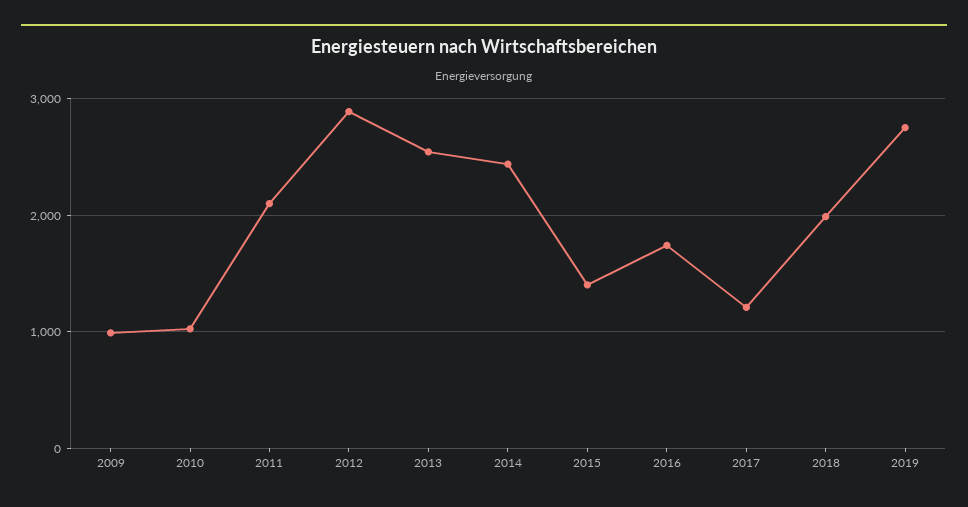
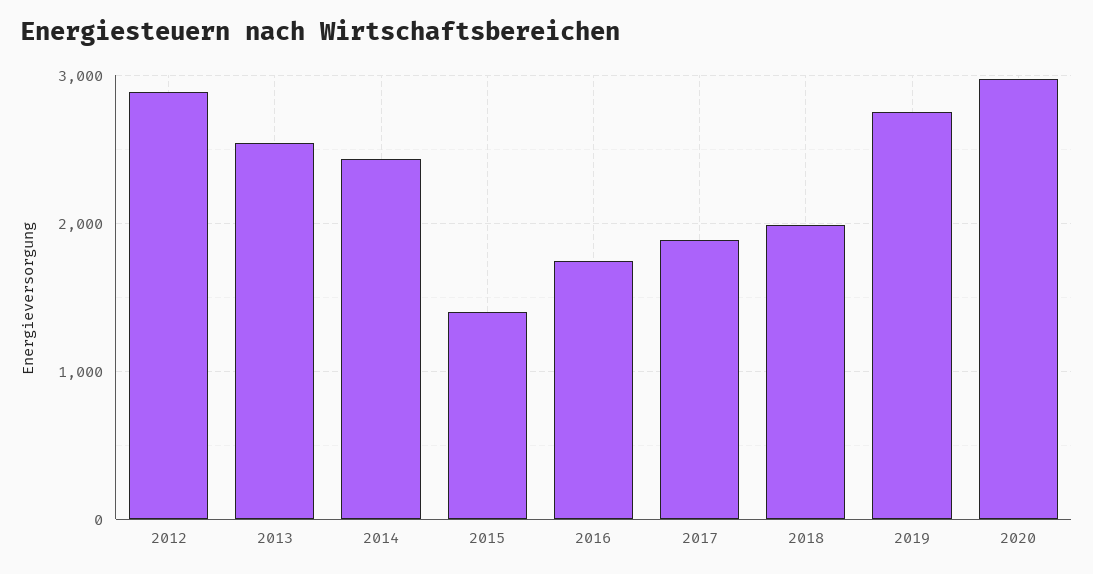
2009: 1000 -> none
2010: 1000 -> none
2011: 2100 -> none
2017: 1200 -> 1900
2020: none -> 3000

